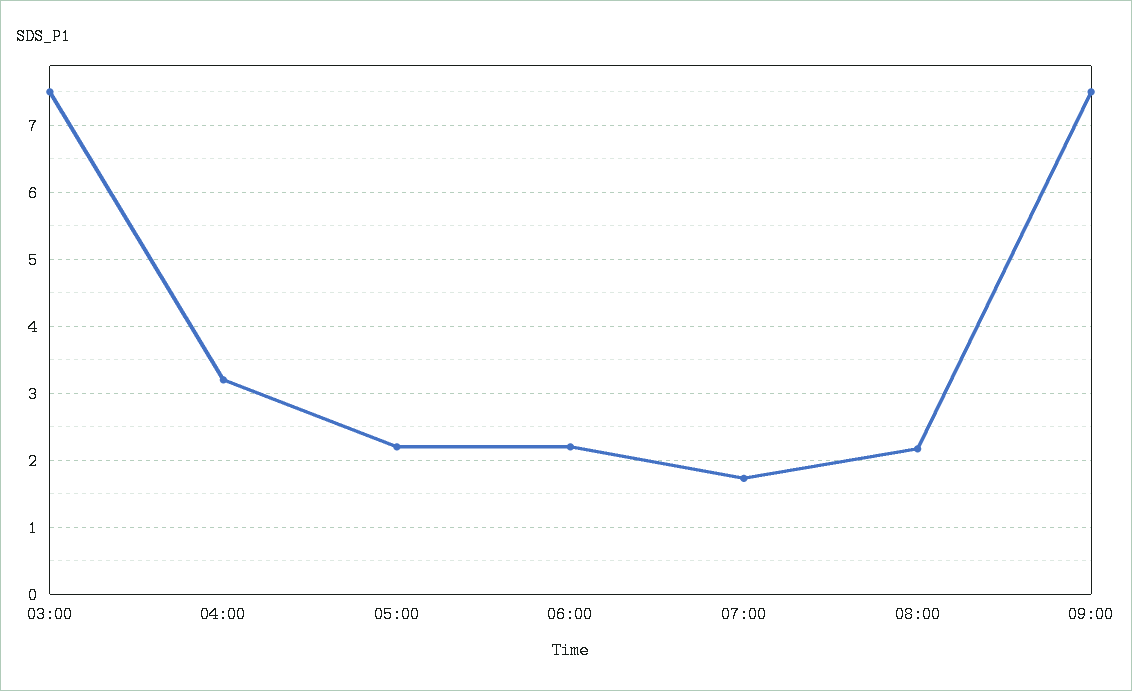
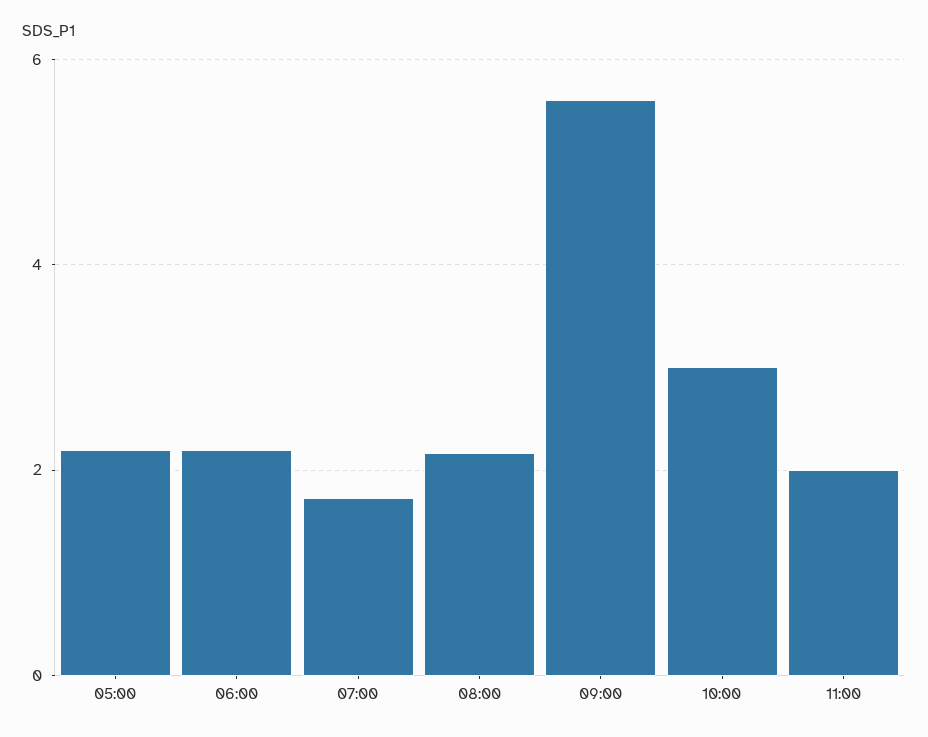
03:00: 7.5 -> none
04:00: 3.2 -> none
09:00: 7.5 -> 5.6
10:00: none -> 3
11:00: none -> 2

